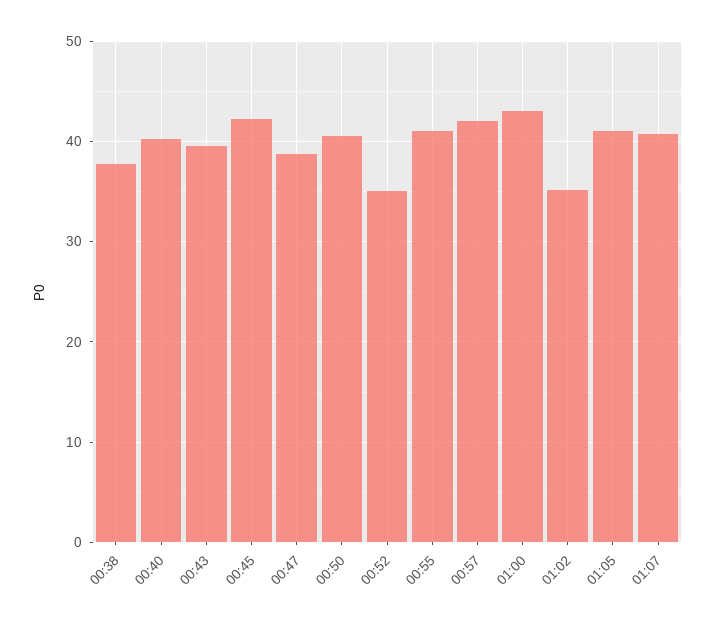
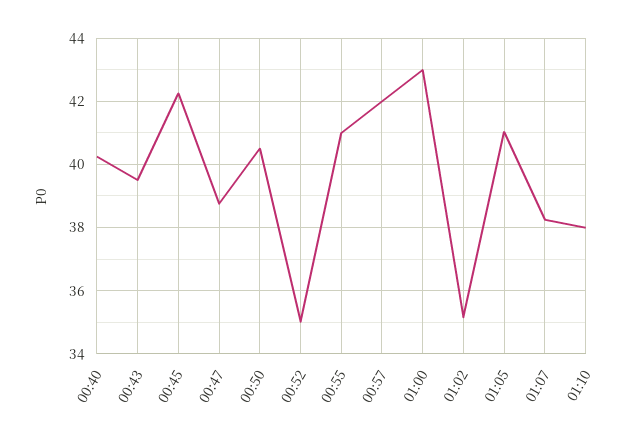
00:38: 38 -> none
01:07: 41 -> 38.2
01:10: none -> 38

